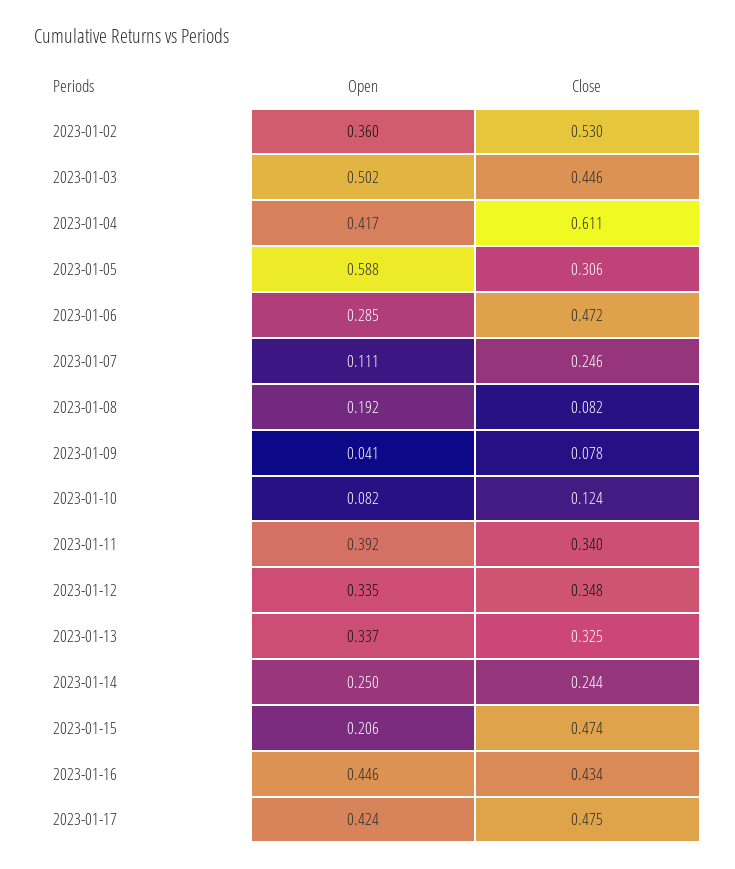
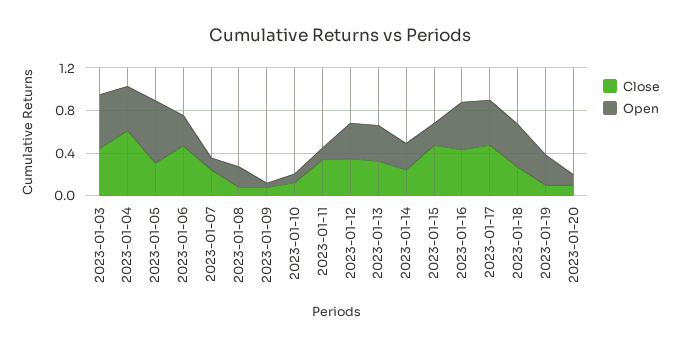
Open, 2023-01-02: 0.36 -> none
Close, 2023-01-02: 0.53 -> none
Open, 2023-01-11: 0.392 -> 0.1
Close, 2023-01-18: none -> 0.3
Open, 2023-01-18: none -> 0.4
Close, 2023-01-19: none -> 0.1
Open, 2023-01-19: none -> 0.3
Close, 2023-01-20: none -> 0.1
Open, 2023-01-20: none -> 0.1

